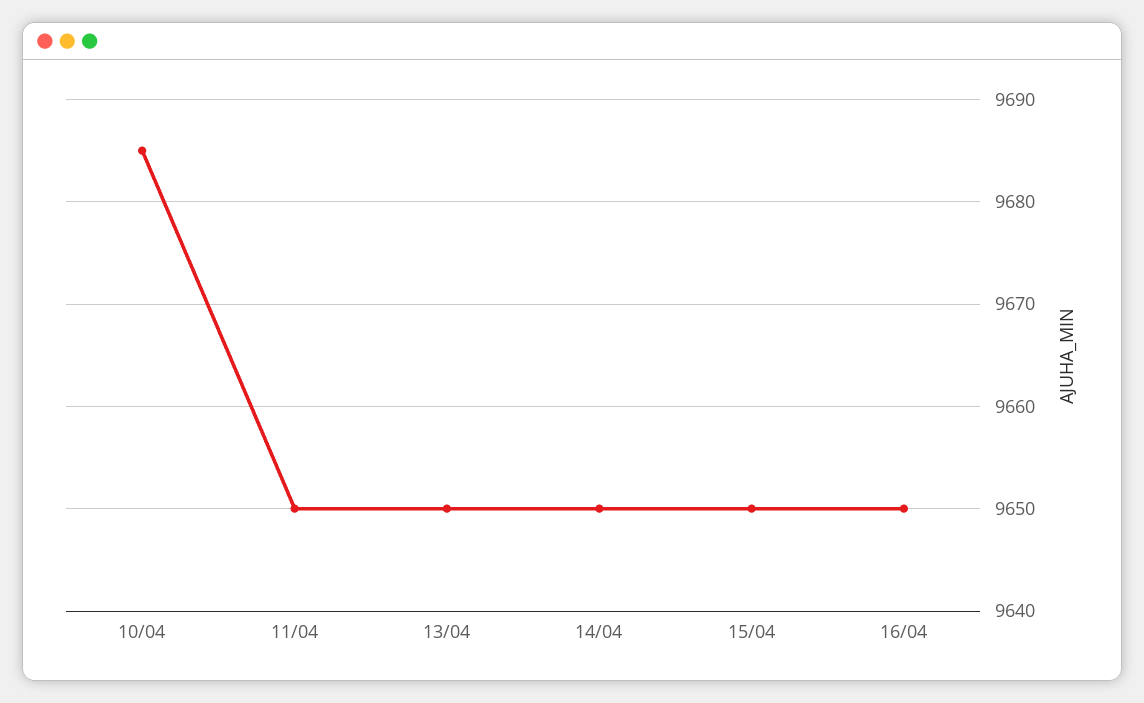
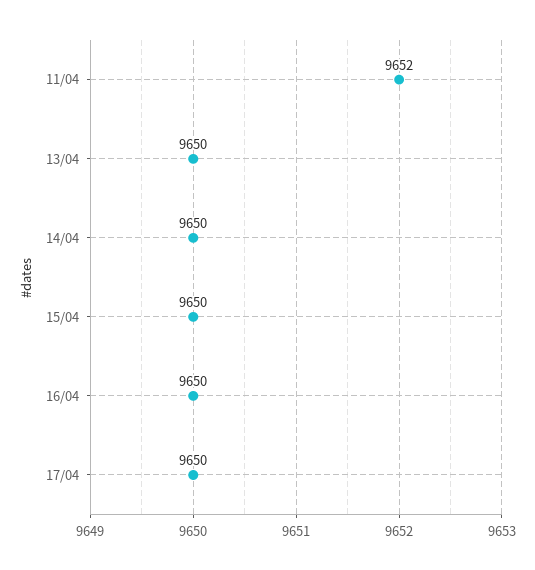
10/04: 9685 -> none
11/04: 9650 -> 9652
17/04: none -> 9650

